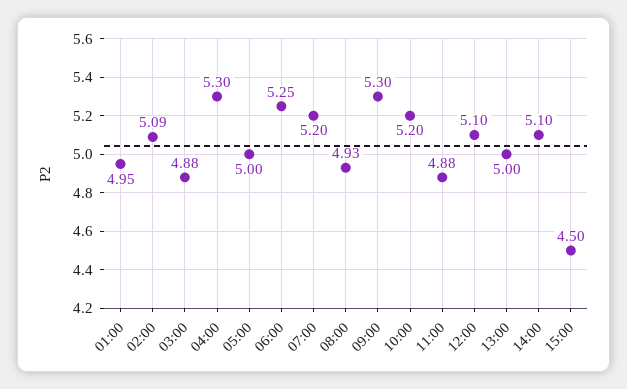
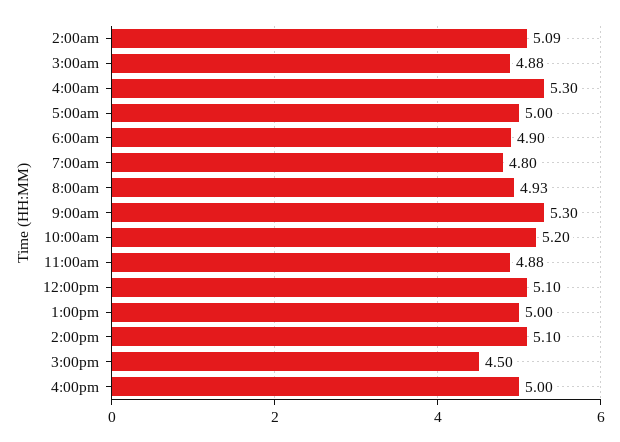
01:00: 4.95 -> none
06:00: 5.25 -> 4.9
07:00: 5.2 -> 4.8
4:00pm: none -> 5

